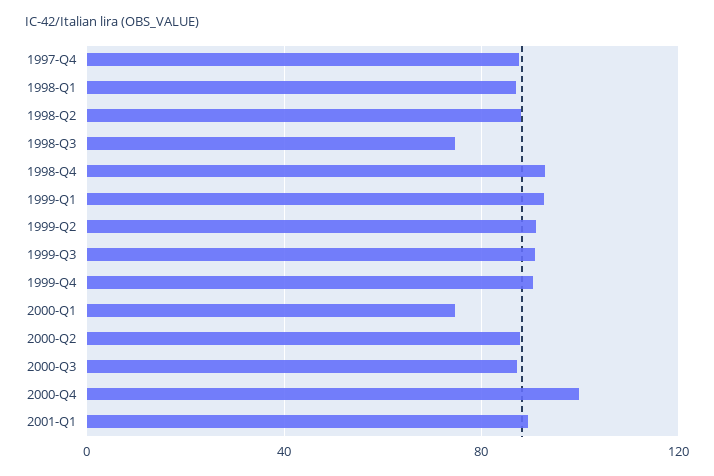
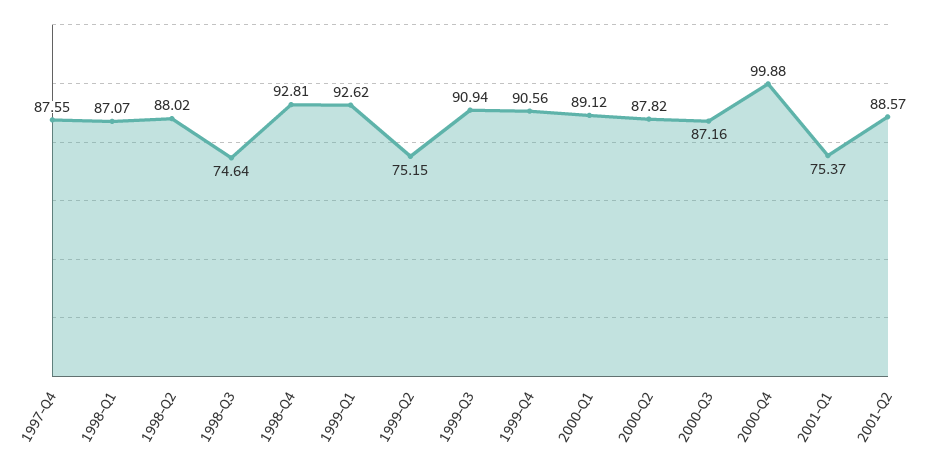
1999-Q2: 90 -> 75.15
2000-Q1: 75 -> 89.12
2001-Q1: 90 -> 75.37
2001-Q2: none -> 88.57

